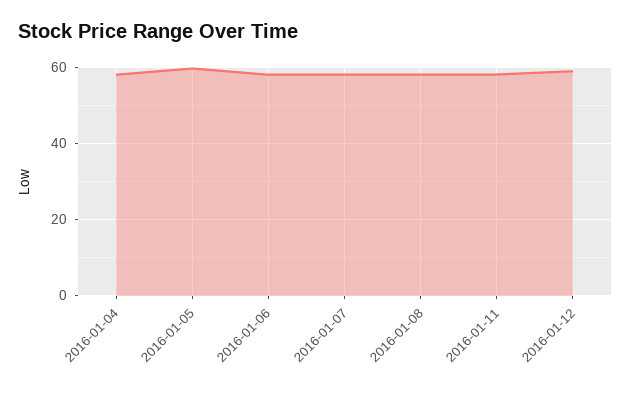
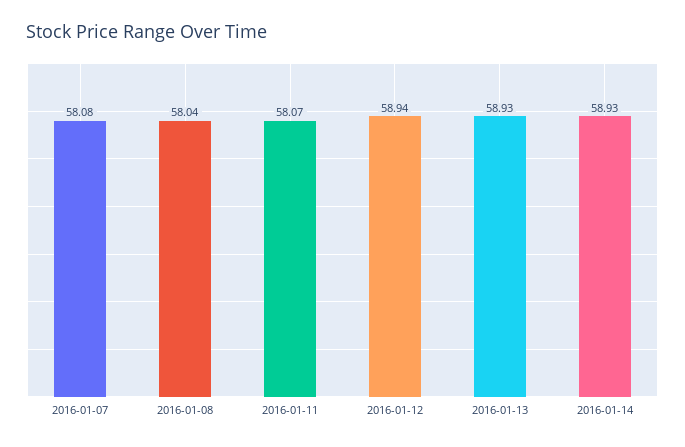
2016-01-04: 58 -> none
2016-01-05: 60 -> none
2016-01-06: 58 -> none
2016-01-13: none -> 58.93
2016-01-14: none -> 58.93

